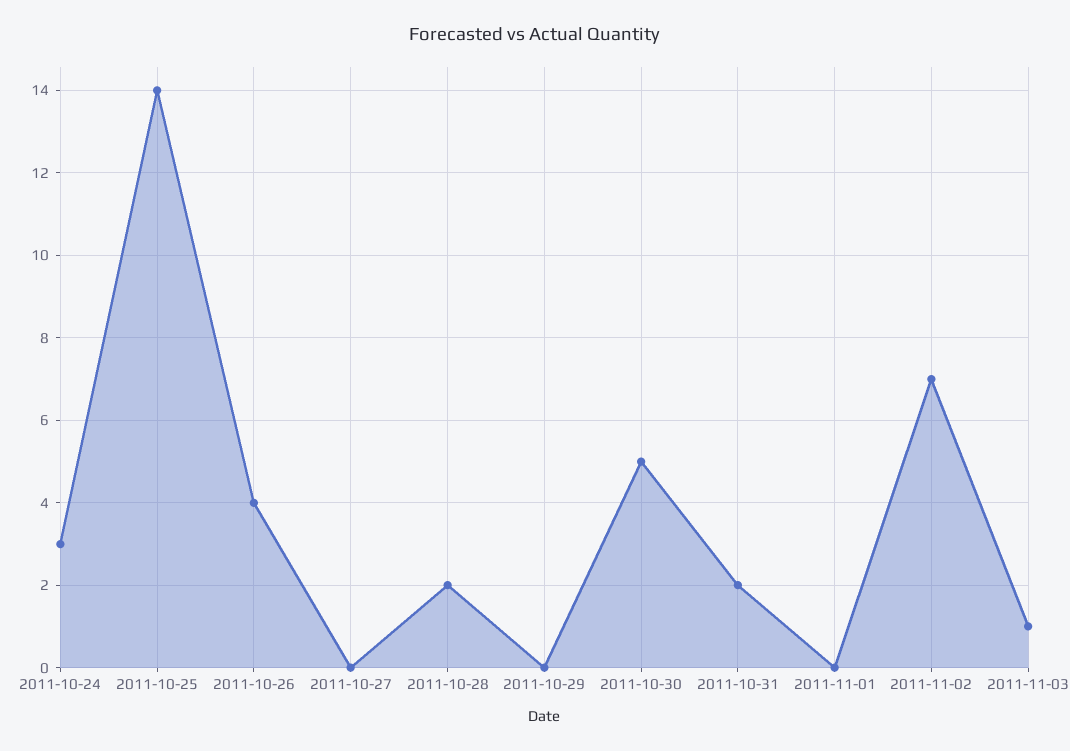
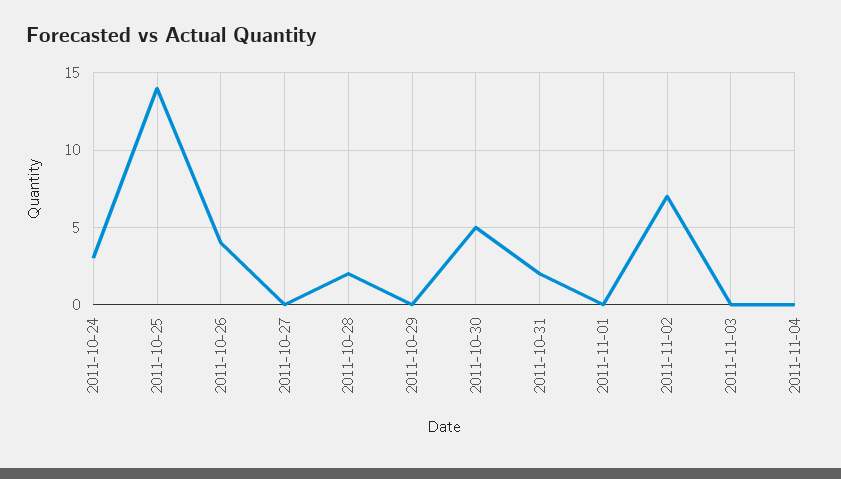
2011-11-03: 1 -> 0
2011-11-04: none -> 0

